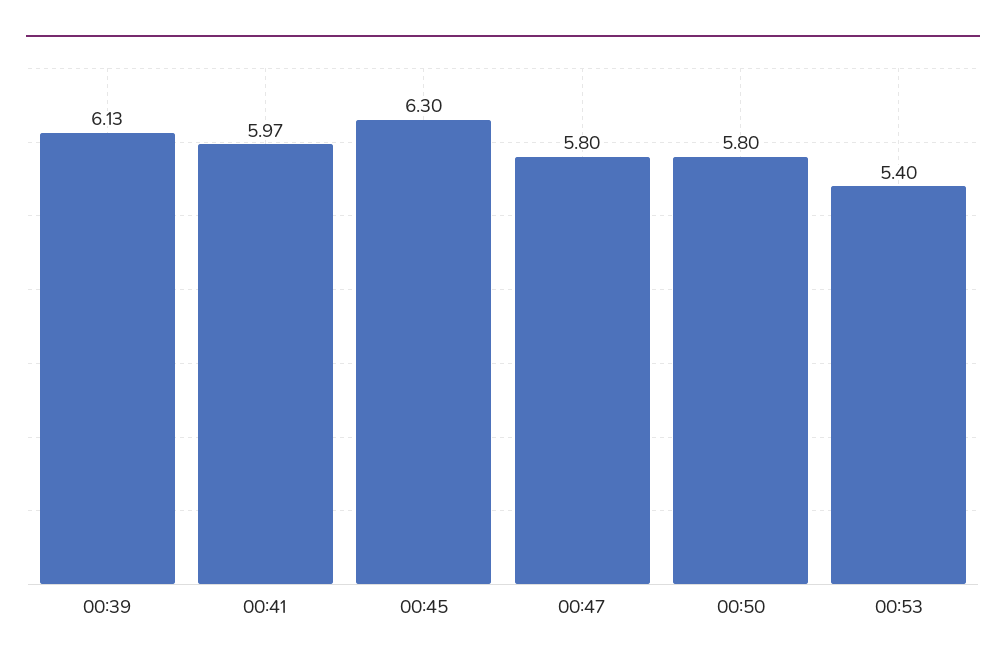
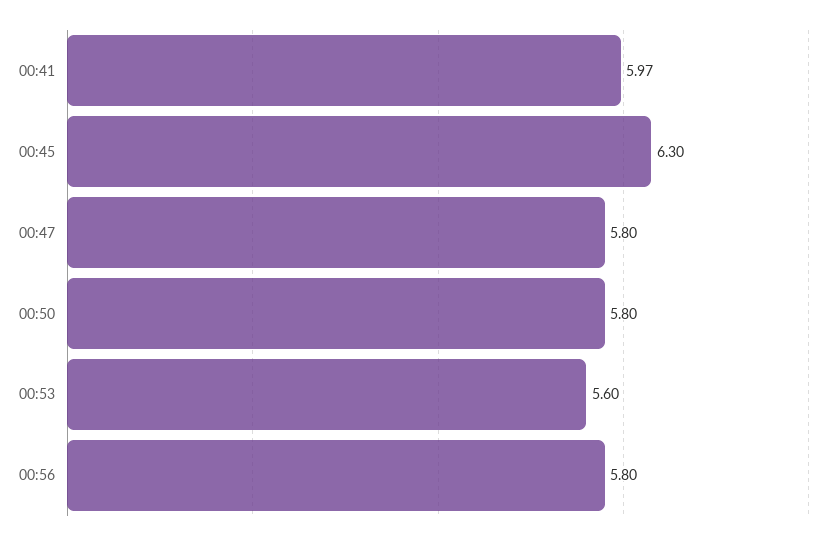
00:39: 6.13 -> none
00:53: 5.4 -> 5.6
00:56: none -> 5.8

